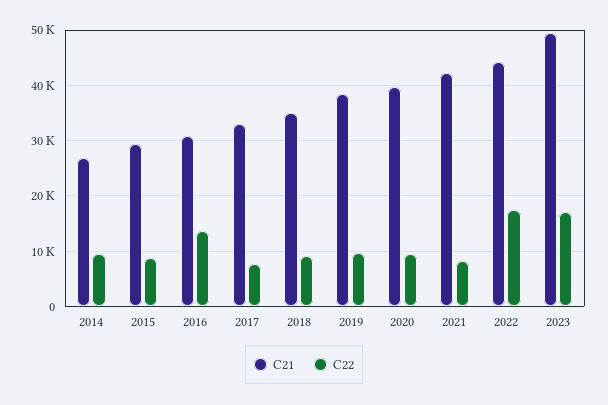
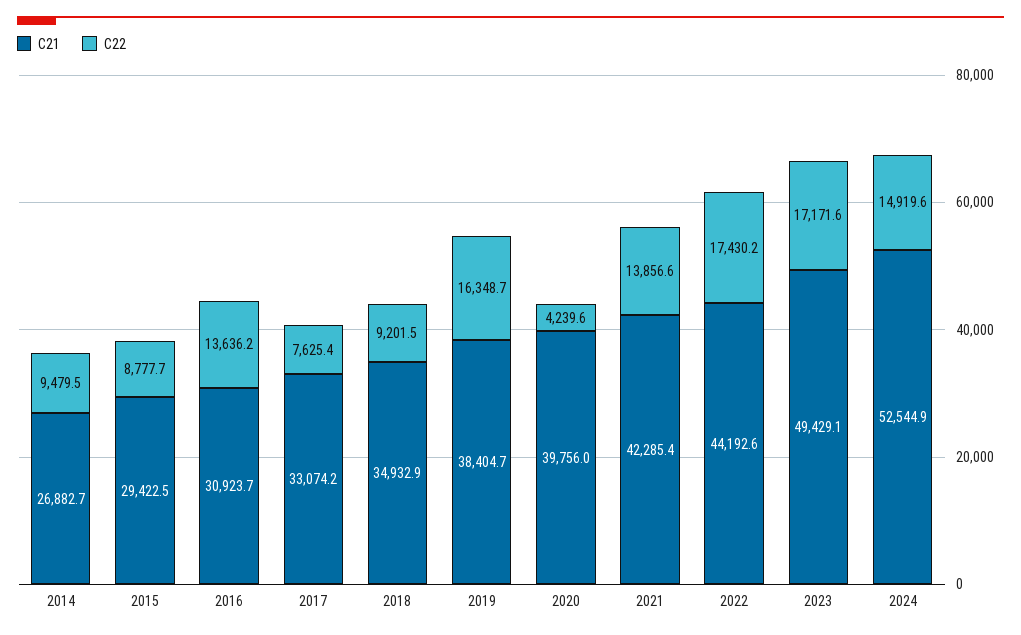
C22, 2019: 10000 -> 16348.7
C22, 2020: 10000 -> 4239.6
C22, 2021: 8000 -> 13856.6
C21, 2024: none -> 52544.9
C22, 2024: none -> 14919.6

